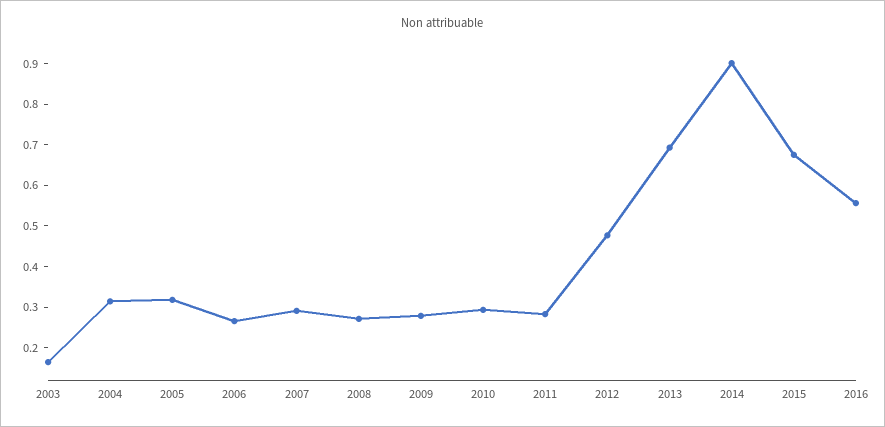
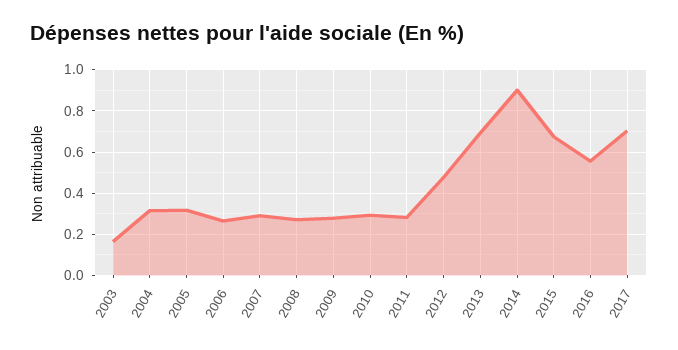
2017: none -> 0.7

